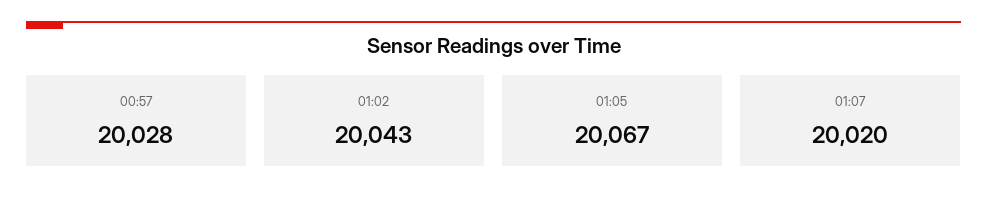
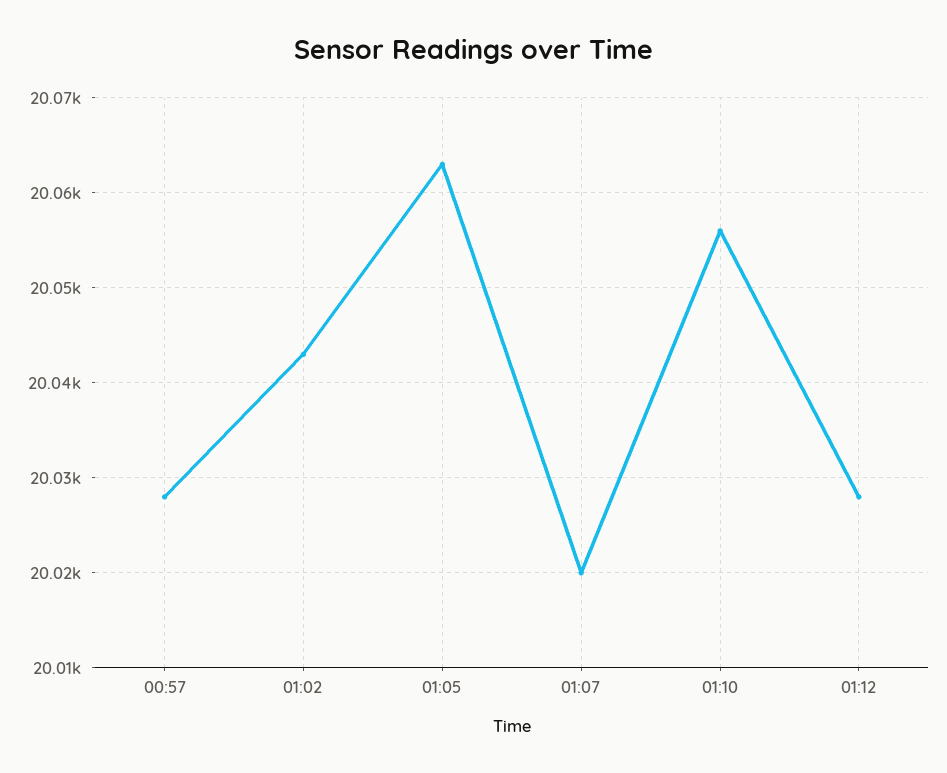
01:05: 20067 -> 20063
01:10: none -> 20056
01:12: none -> 20028

